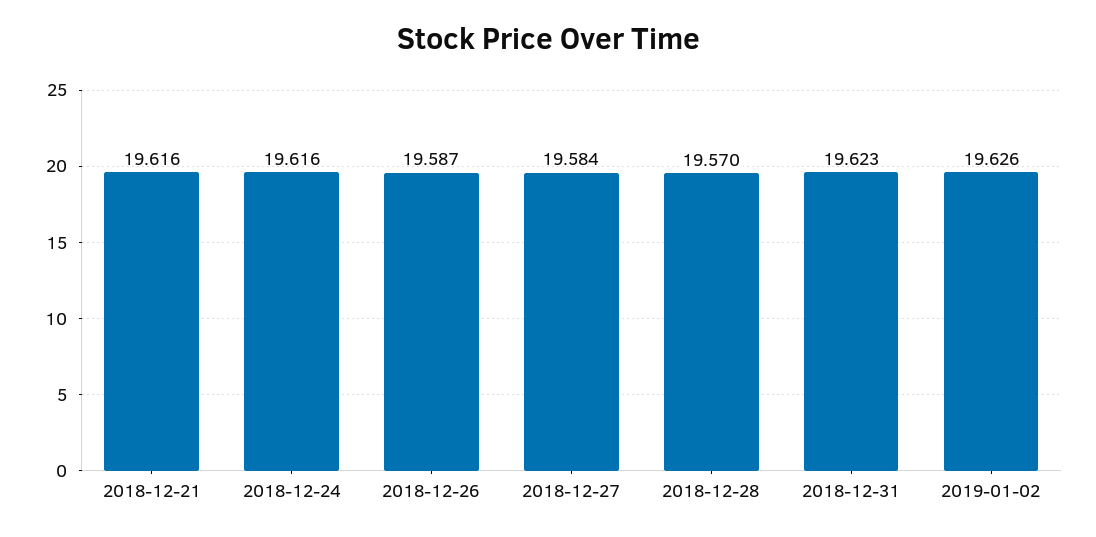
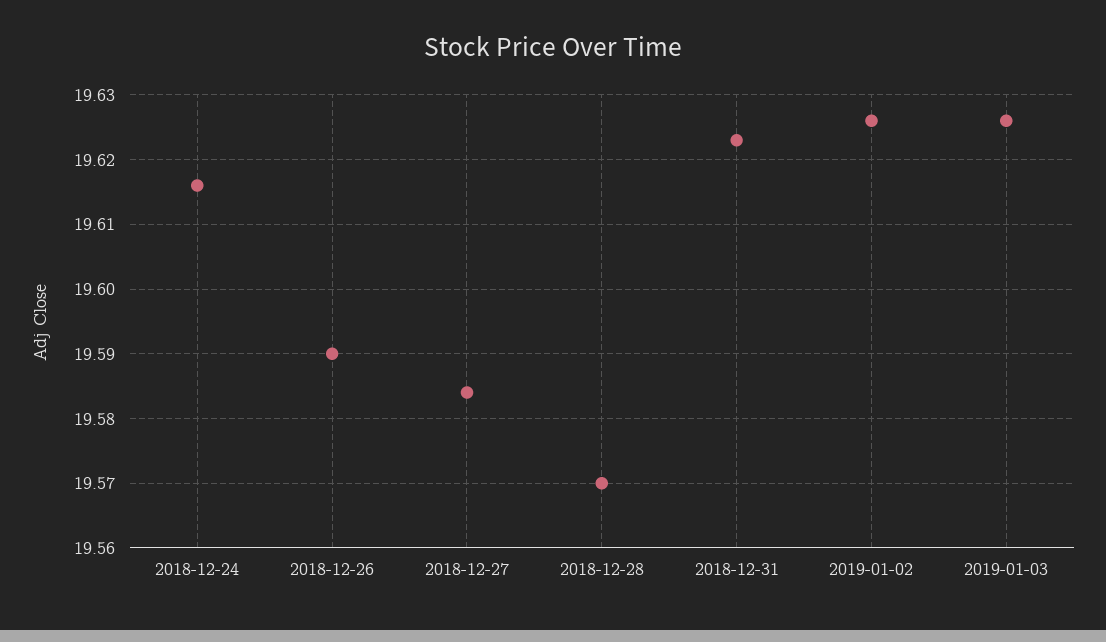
2018-12-21: 19.616 -> none
2018-12-26: 19.587 -> 19.59
2019-01-03: none -> 19.626

